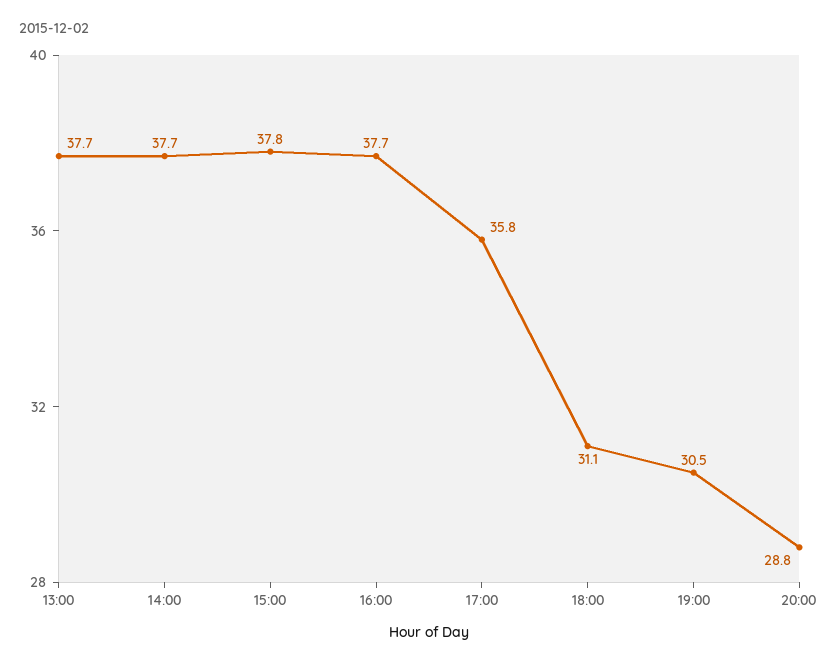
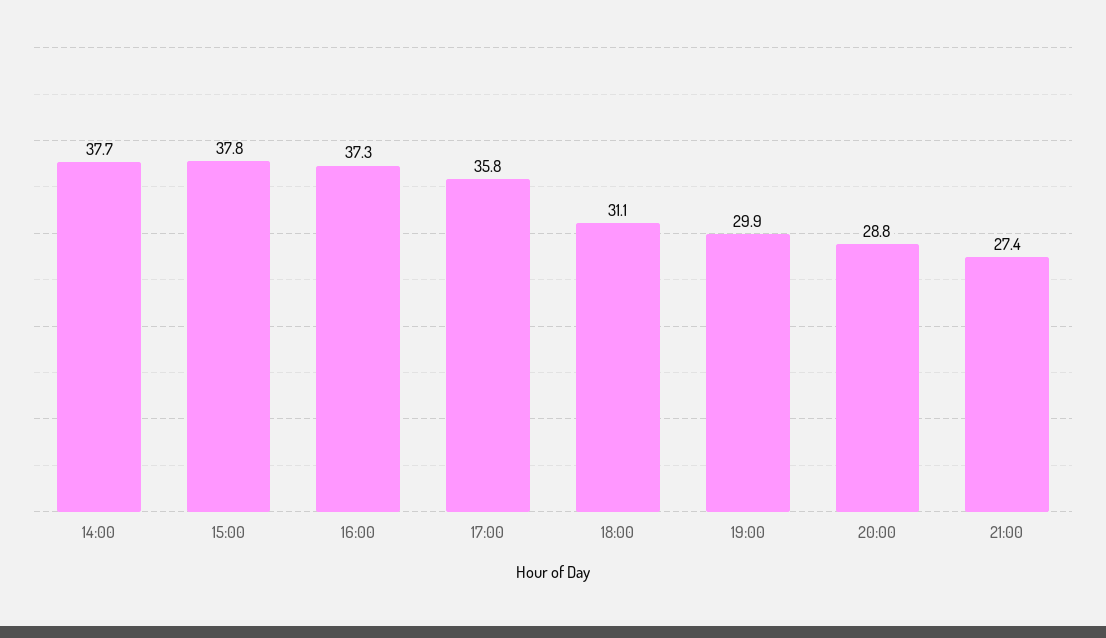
13:00: 37.7 -> none
16:00: 37.7 -> 37.3
19:00: 30.5 -> 29.9
21:00: none -> 27.4

